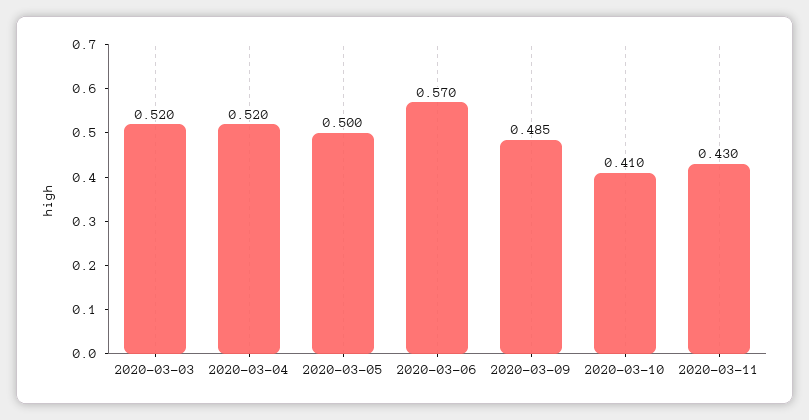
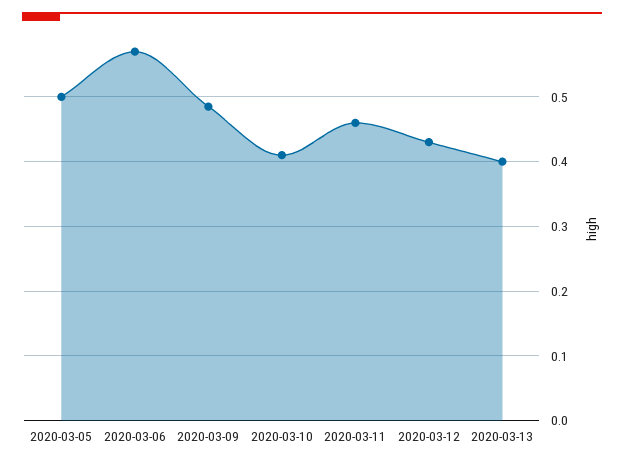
2020-03-03: 0.52 -> none
2020-03-04: 0.52 -> none
2020-03-11: 0.43 -> 0.46
2020-03-12: none -> 0.43
2020-03-13: none -> 0.4

